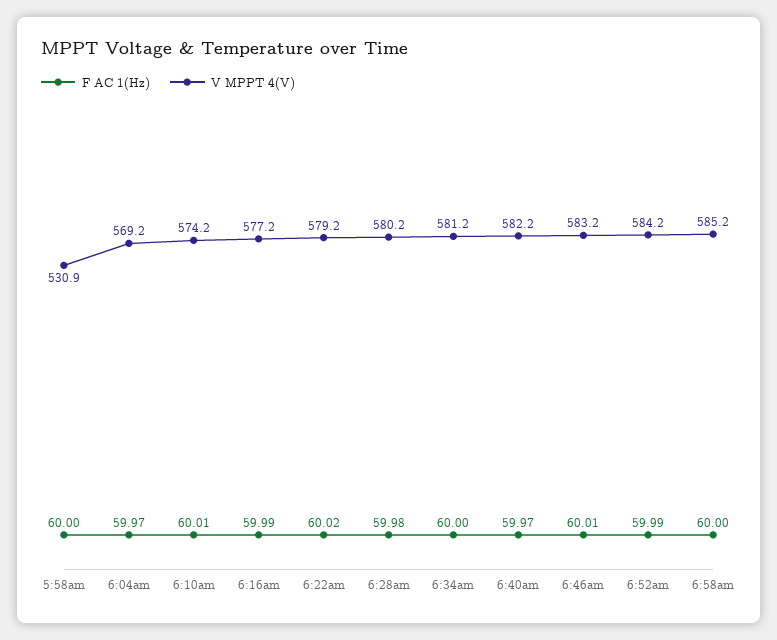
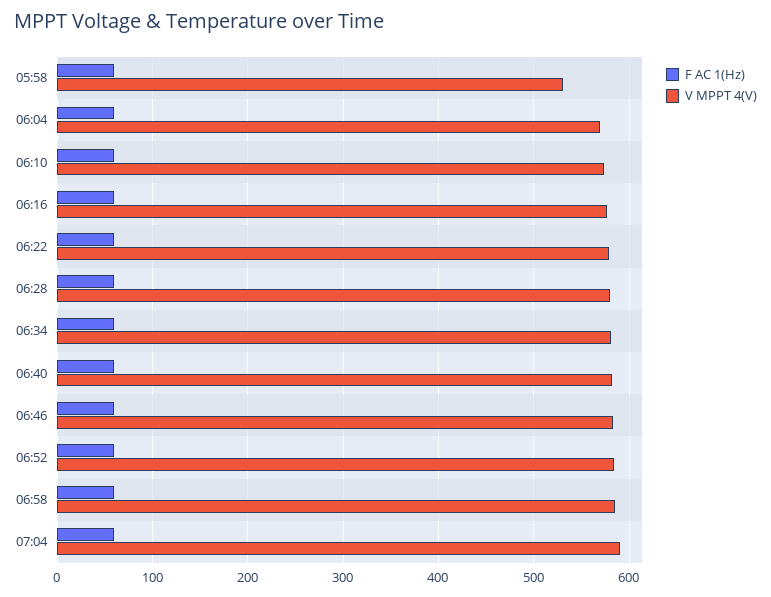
F AC 1(Hz), 07:04: none -> 60
V MPPT 4(V), 07:04: none -> 590

